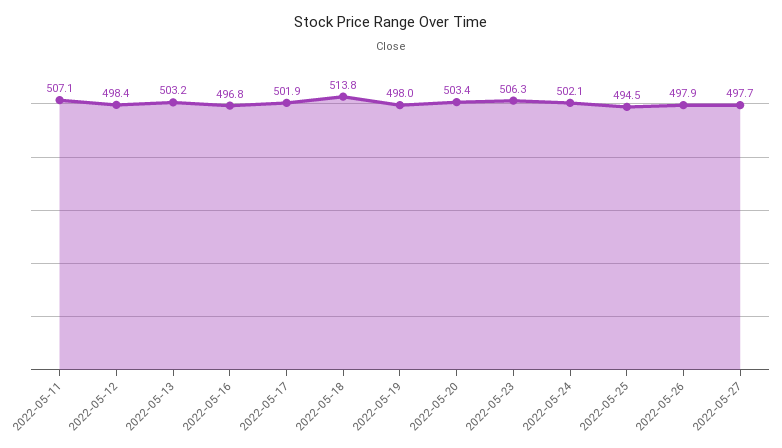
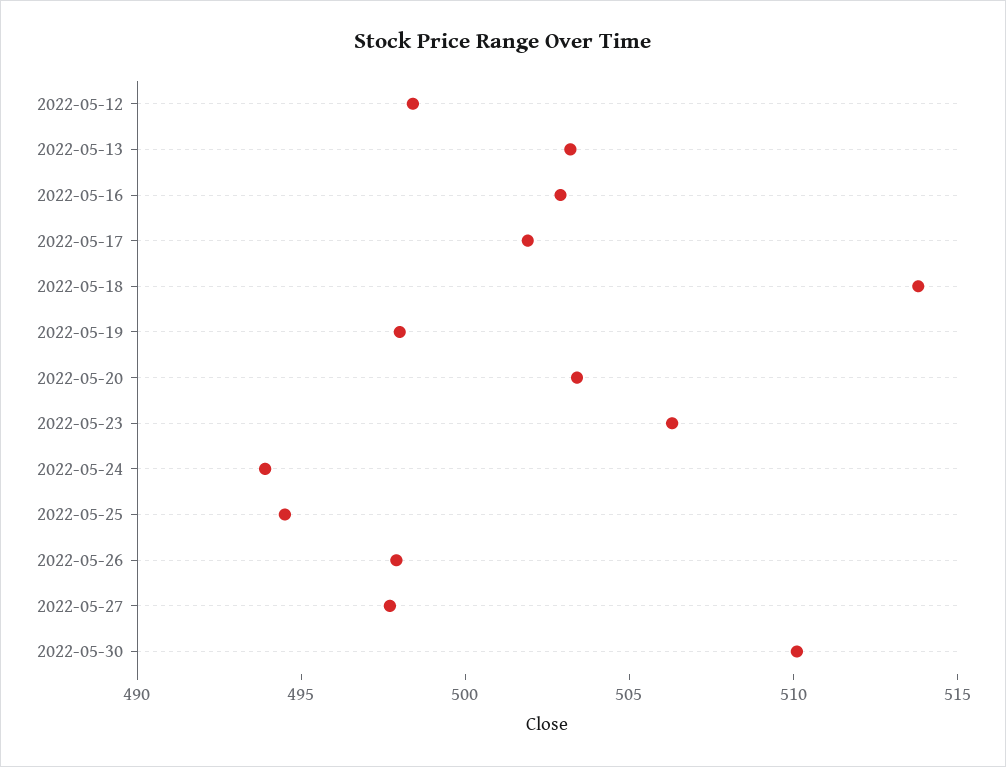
2022-05-11: 507.1 -> none
2022-05-16: 496.8 -> 503
2022-05-24: 502.1 -> 494
2022-05-30: none -> 510

